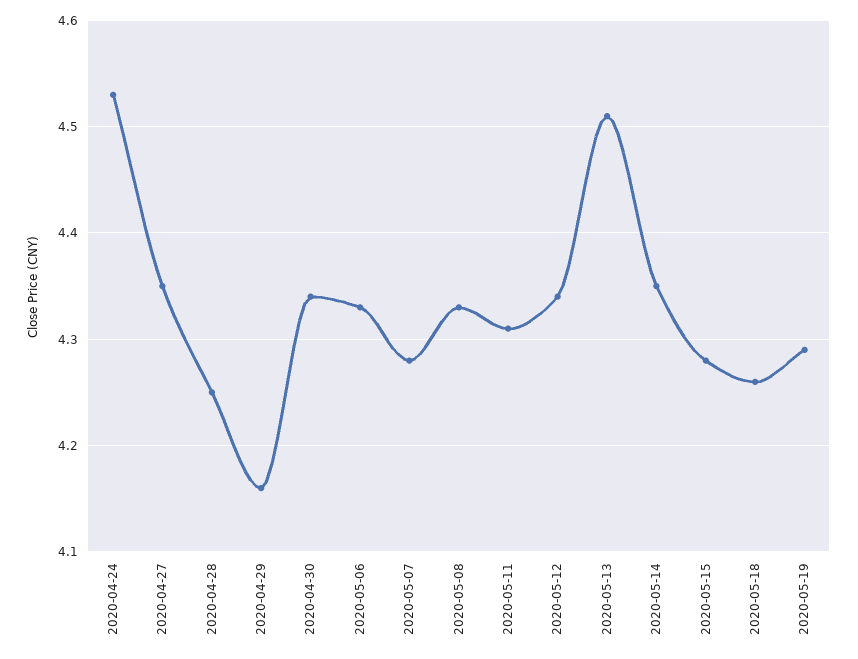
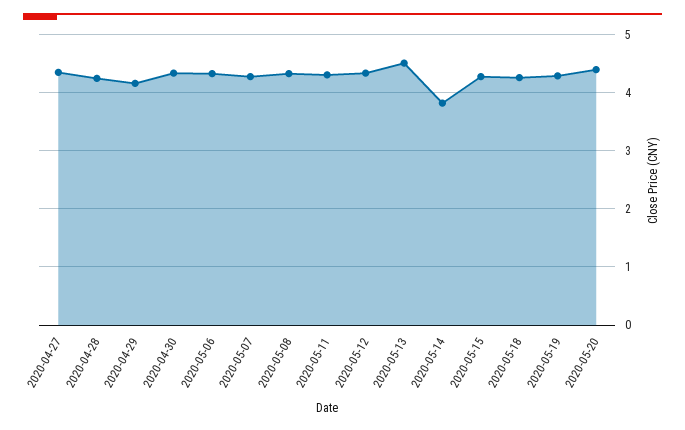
2020-04-24: 4.53 -> none
2020-05-14: 4.35 -> 3.8
2020-05-20: none -> 4.4

